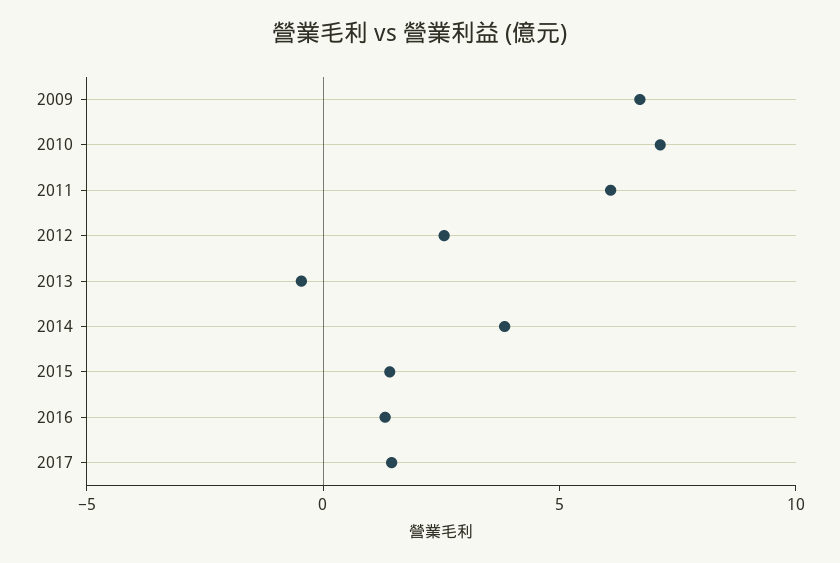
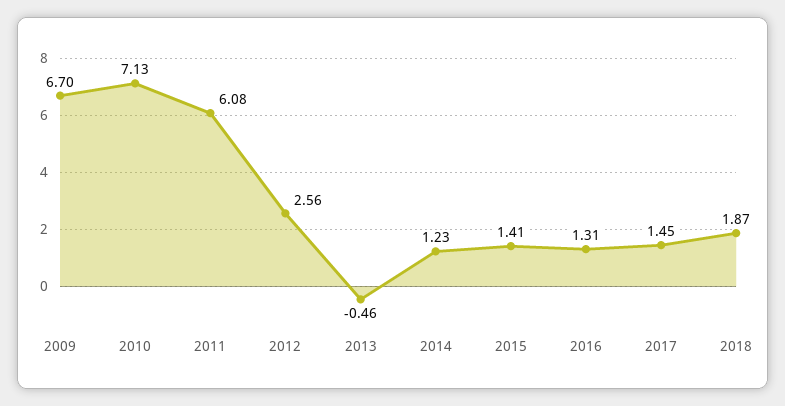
2014: 4 -> 1.23
2018: none -> 1.87

